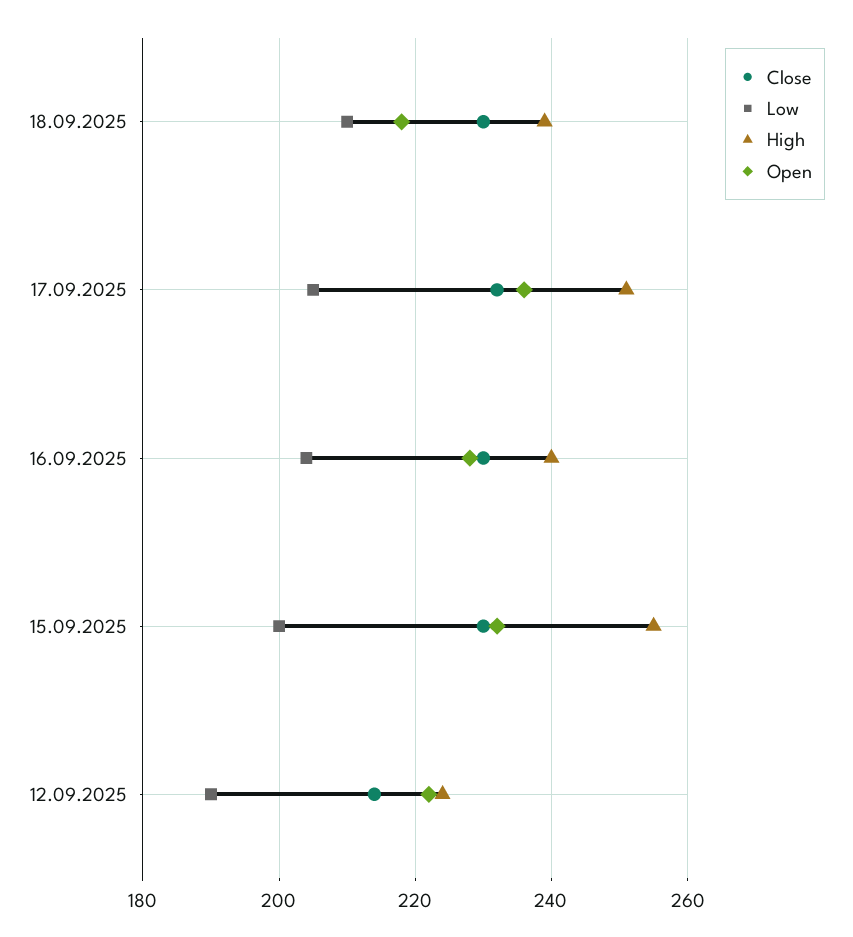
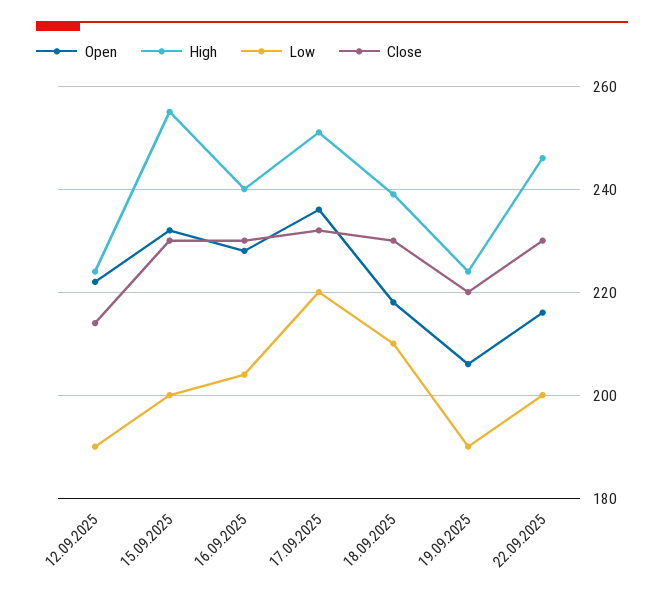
Low, 17.09.2025: 205 -> 220
Open, 19.09.2025: none -> 205
High, 19.09.2025: none -> 225
Low, 19.09.2025: none -> 190
Close, 19.09.2025: none -> 220
Open, 22.09.2025: none -> 215
High, 22.09.2025: none -> 245
Low, 22.09.2025: none -> 200
Close, 22.09.2025: none -> 230

